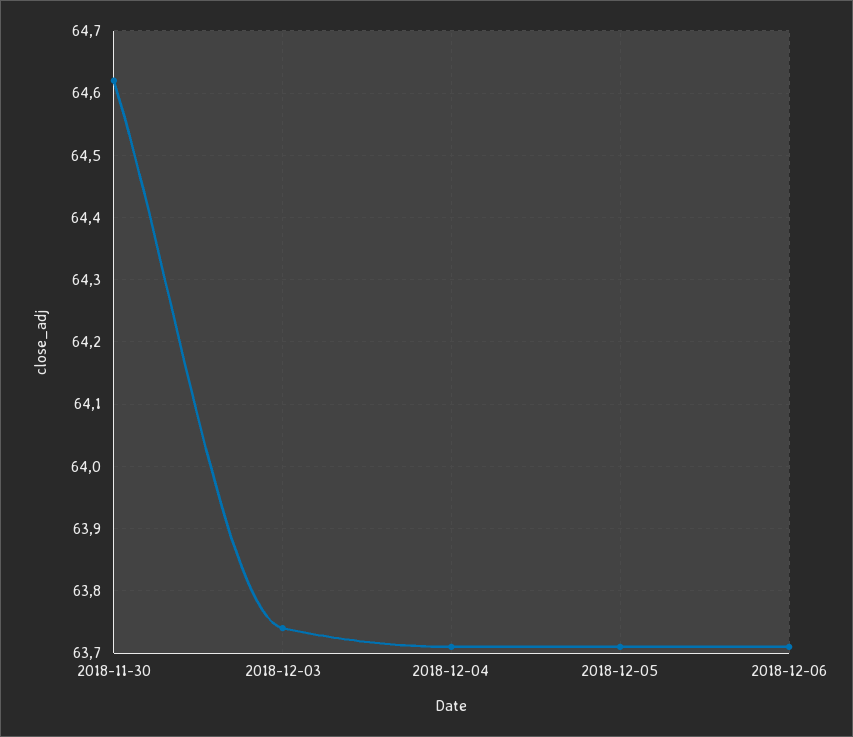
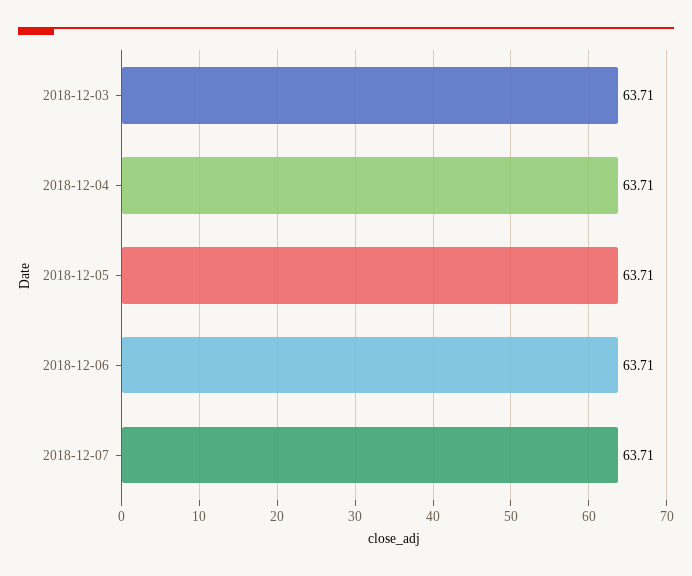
2018-11-30: 64.62 -> none
2018-12-03: 63.74 -> 63.71
2018-12-07: none -> 63.71

